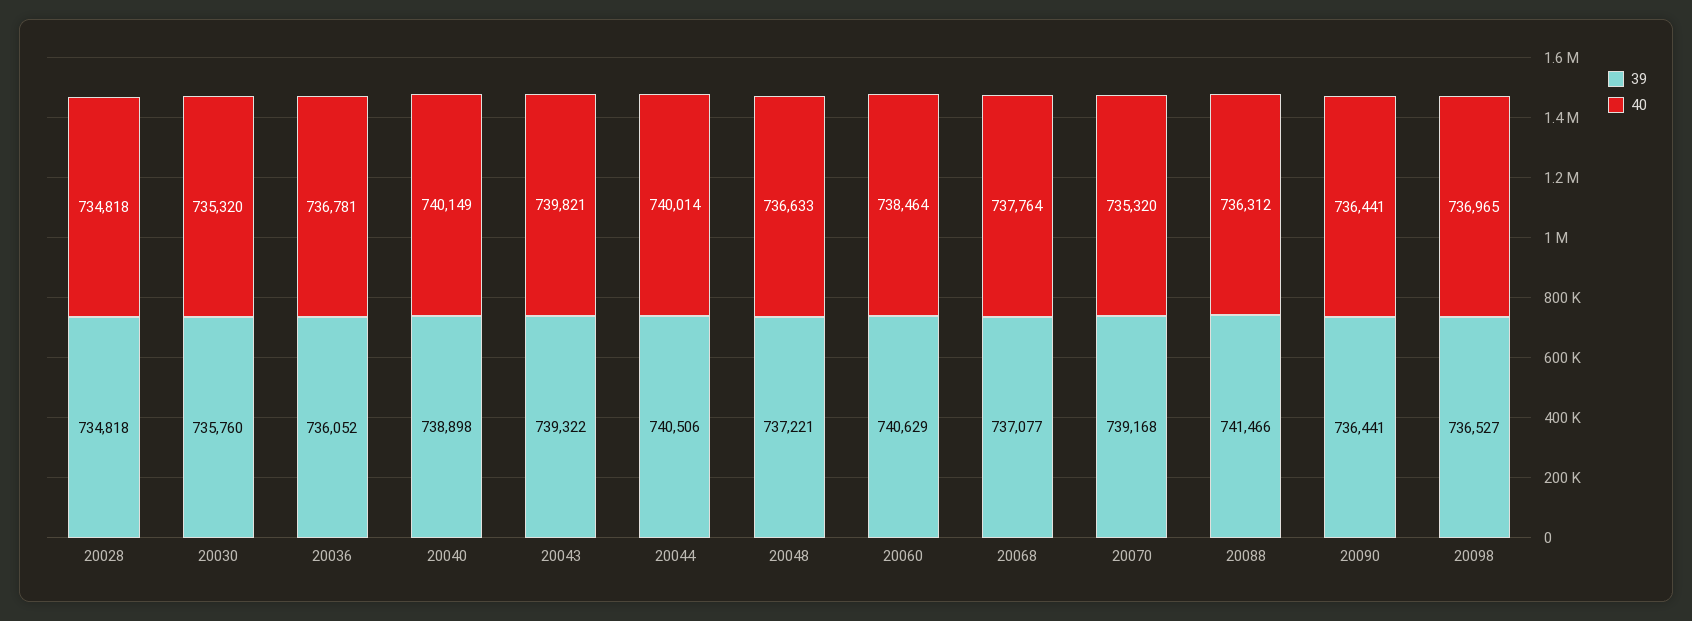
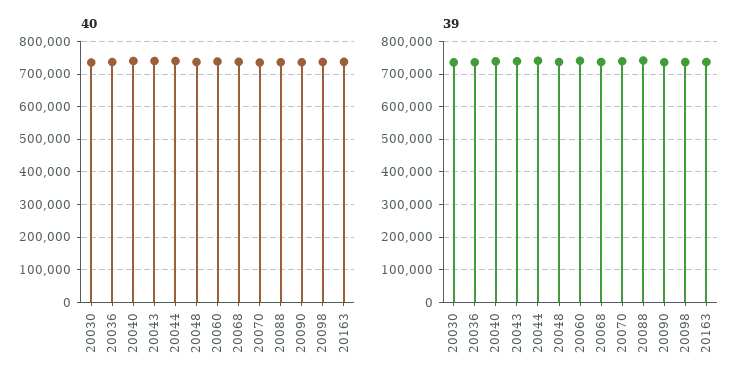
39, 20028: 734818 -> none
40, 20028: 734818 -> none
40, 20163: none -> 740000
39, 20163: none -> 740000

